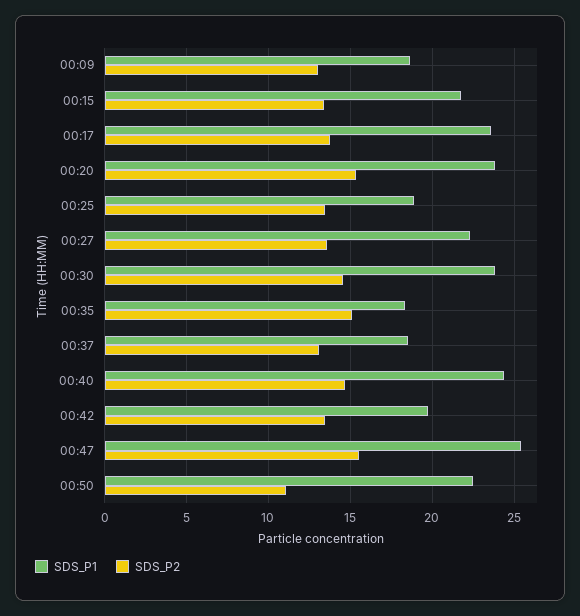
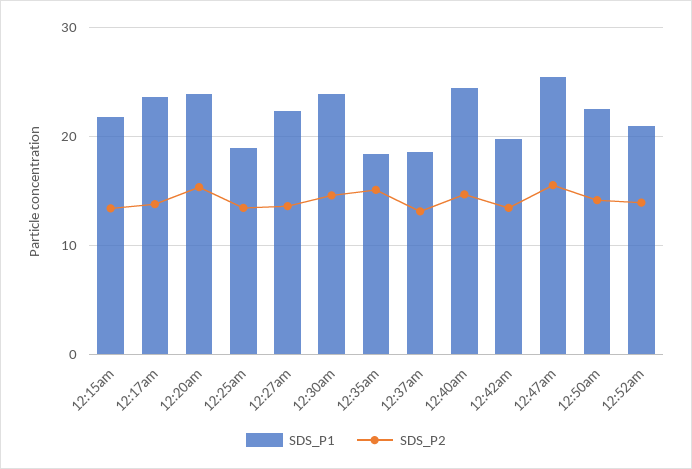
SDS_P1, 00:09: 18.5 -> none
SDS_P2, 00:09: 13 -> none
SDS_P2, 00:50: 11 -> 14
SDS_P1, 12:52am: none -> 21
SDS_P2, 12:52am: none -> 14

